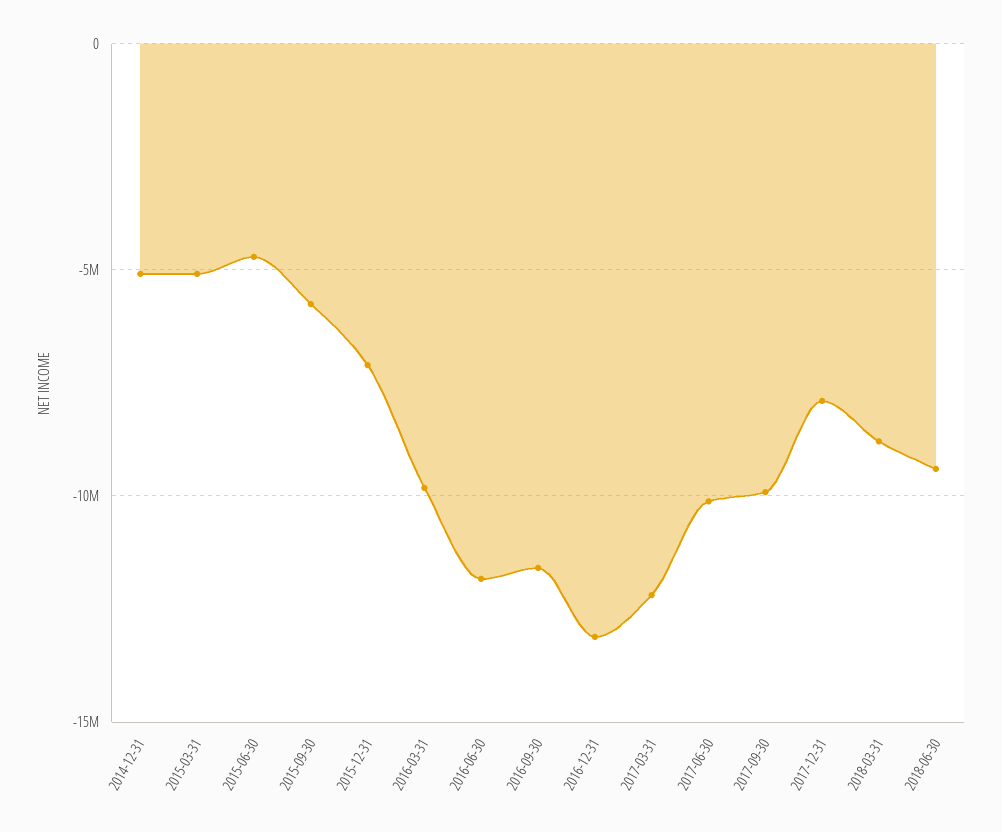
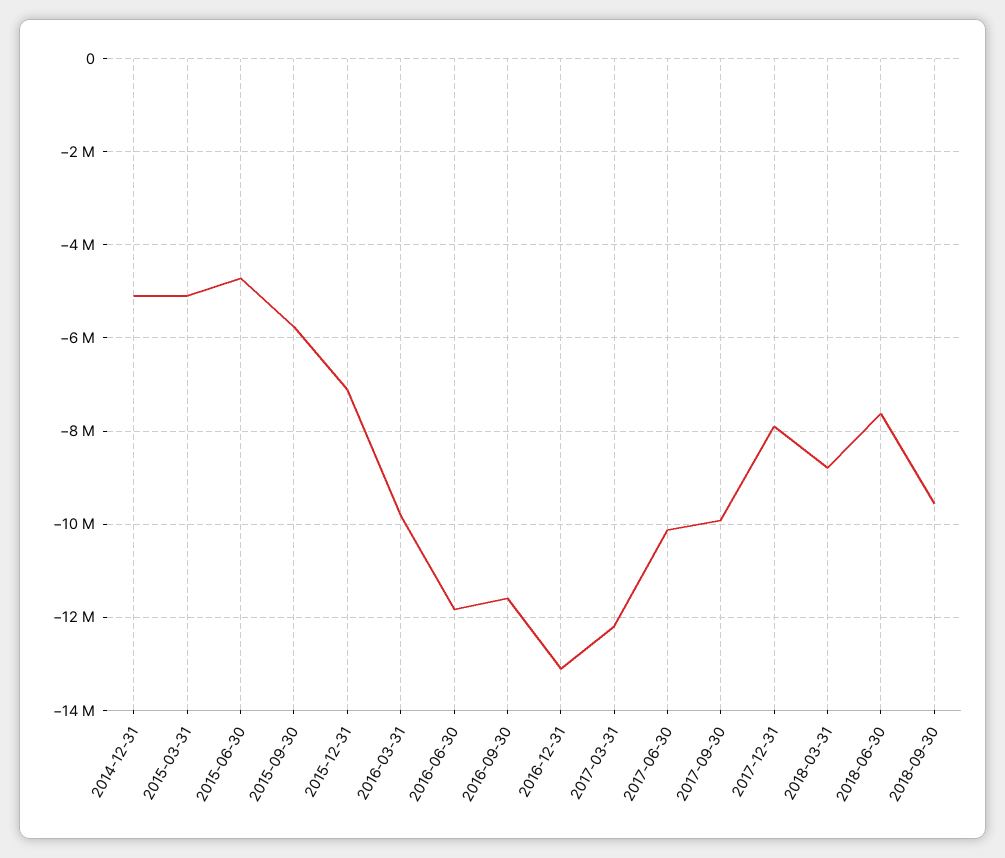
2018-06-30: -9500000 -> -7600000
2018-09-30: none -> -9600000

